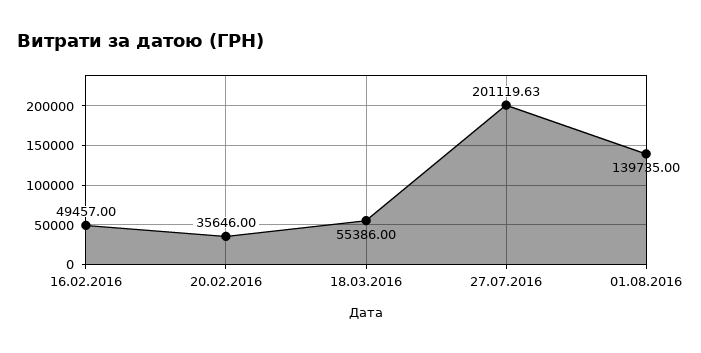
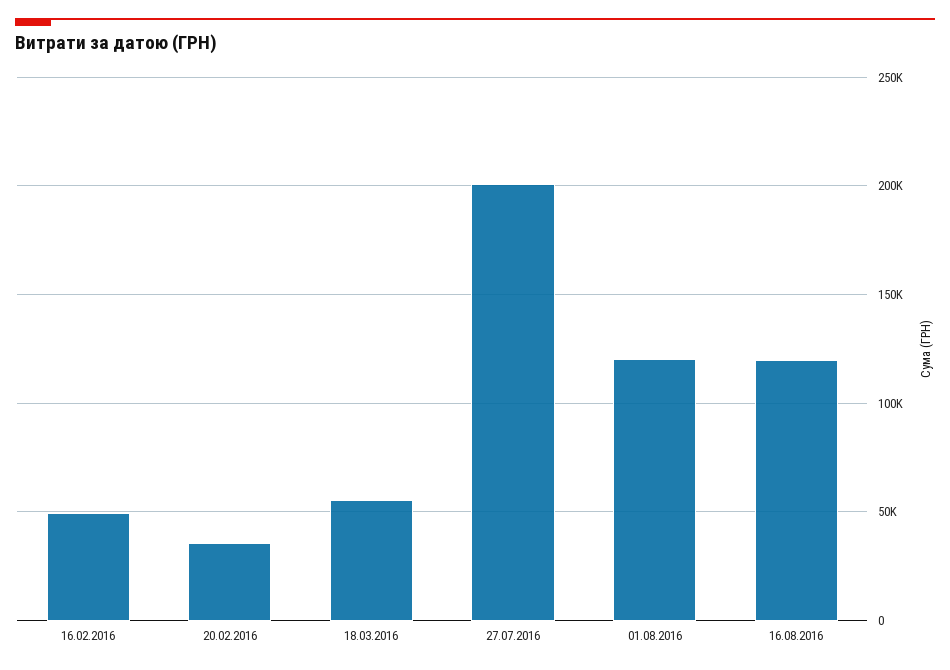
01.08.2016: 139735 -> 120000
16.08.2016: none -> 120000

